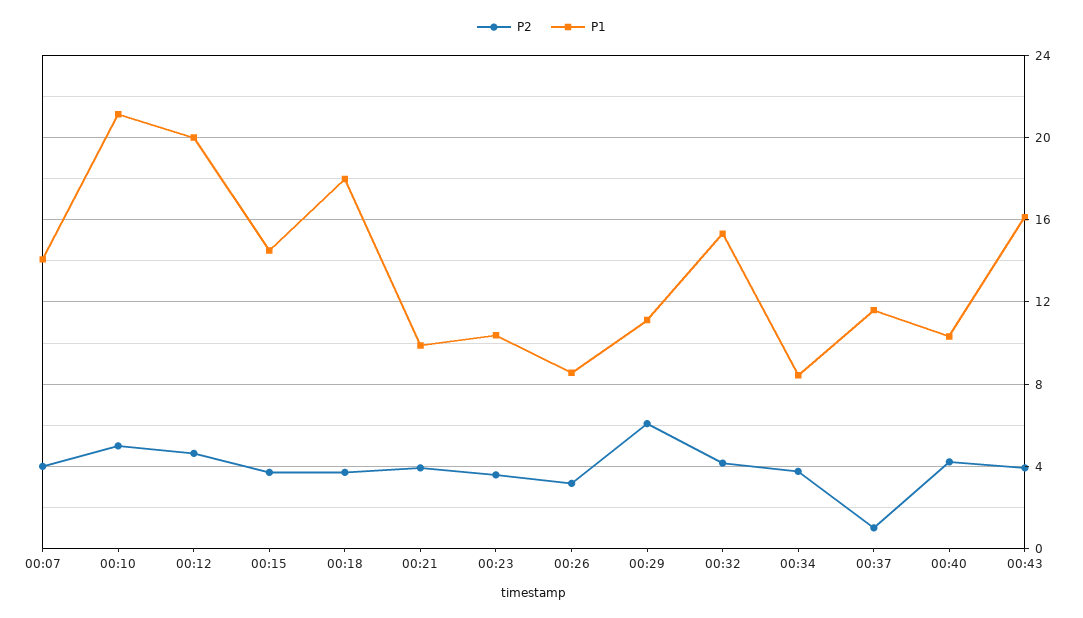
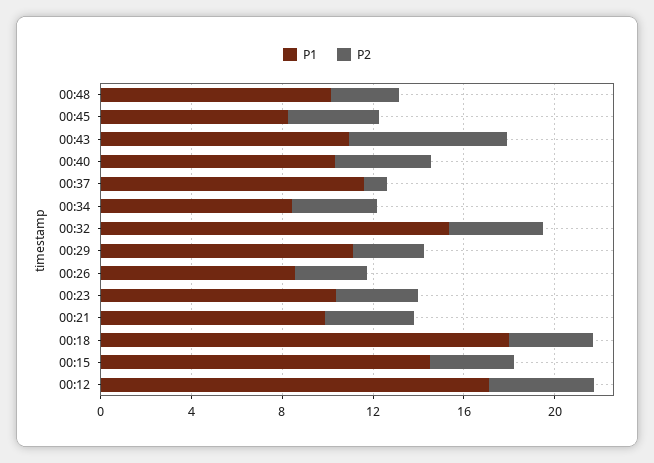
P2, 00:07: 4 -> none
P1, 00:07: 14 -> none
P2, 00:10: 5 -> none
P1, 00:10: 21 -> none
P1, 00:12: 20 -> 17
P2, 00:29: 6 -> 3
P2, 00:43: 4 -> 7
P1, 00:43: 16 -> 11
P1, 00:48: none -> 10
P2, 00:48: none -> 3
P1, 00:45: none -> 8
P2, 00:45: none -> 4

